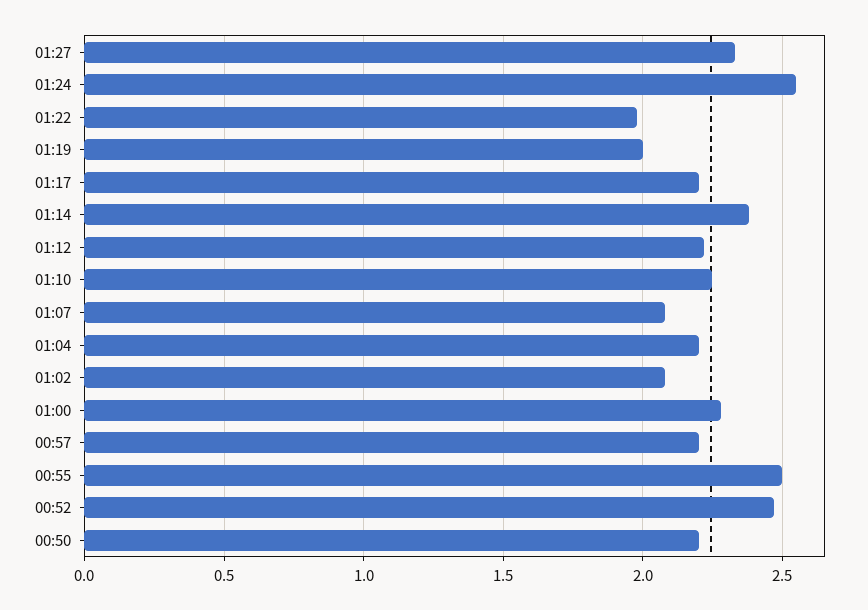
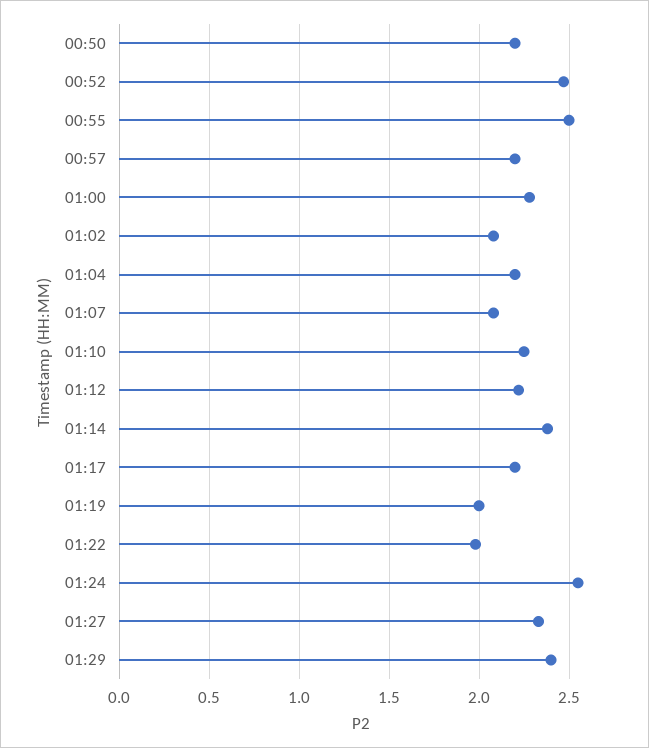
01:29: none -> 2.4

